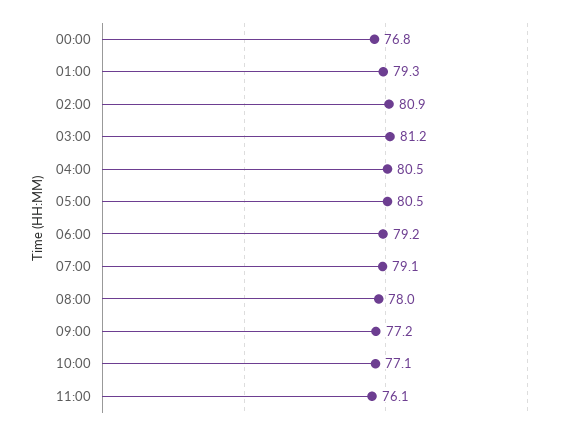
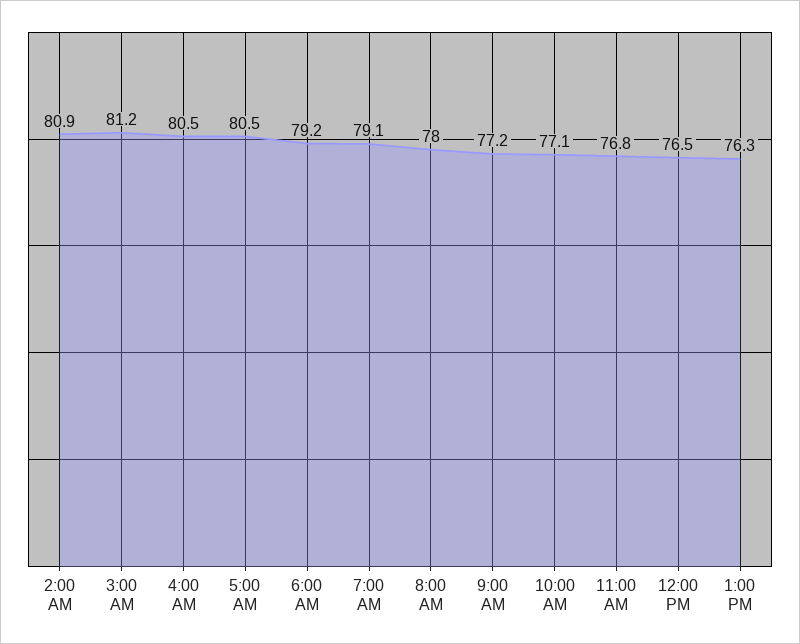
00:00: 76.8 -> none
01:00: 79.3 -> none
11:00: 76.1 -> 76.8
12:00 PM: none -> 76.5
1:00 PM: none -> 76.3

